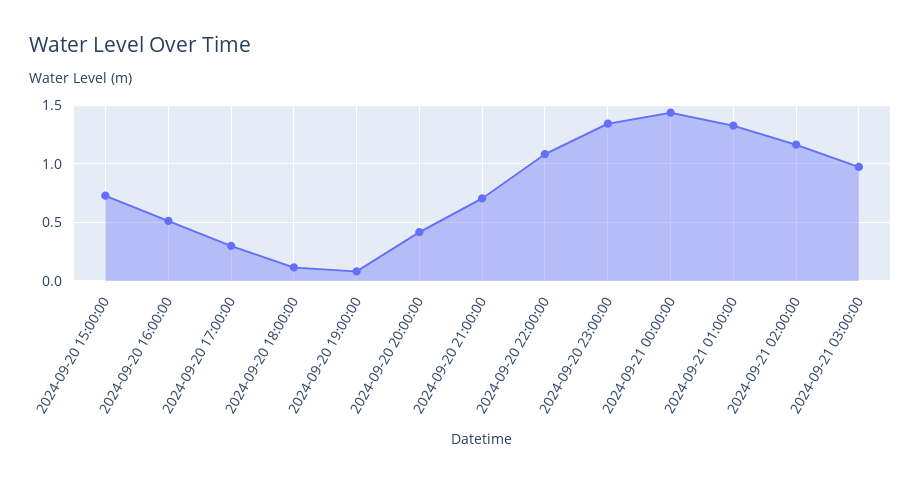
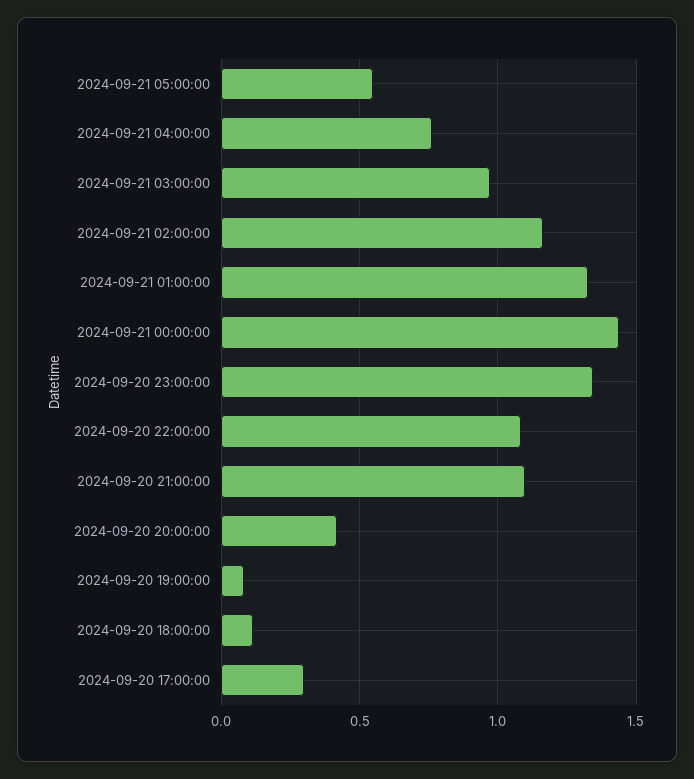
2024-09-20 15:00:00: 0.7 -> none
2024-09-20 16:00:00: 0.5 -> none
2024-09-20 21:00:00: 0.7 -> 1.1
2024-09-21 05:00:00: none -> 0.55
2024-09-21 04:00:00: none -> 0.75

